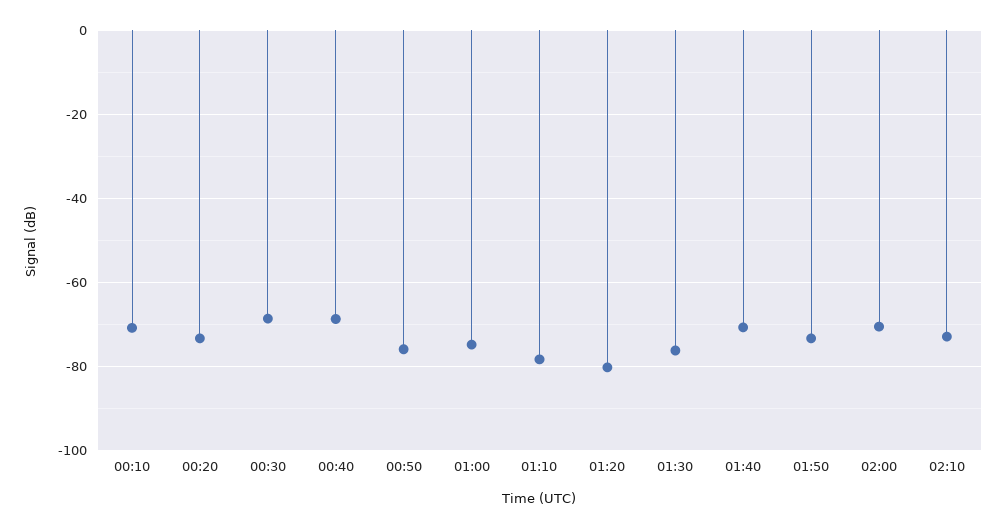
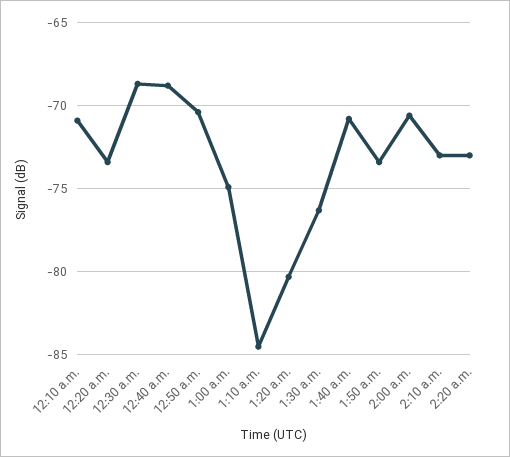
00:50: -76 -> -70.5
01:10: -78 -> -84.5
2:20 a.m.: none -> -73

